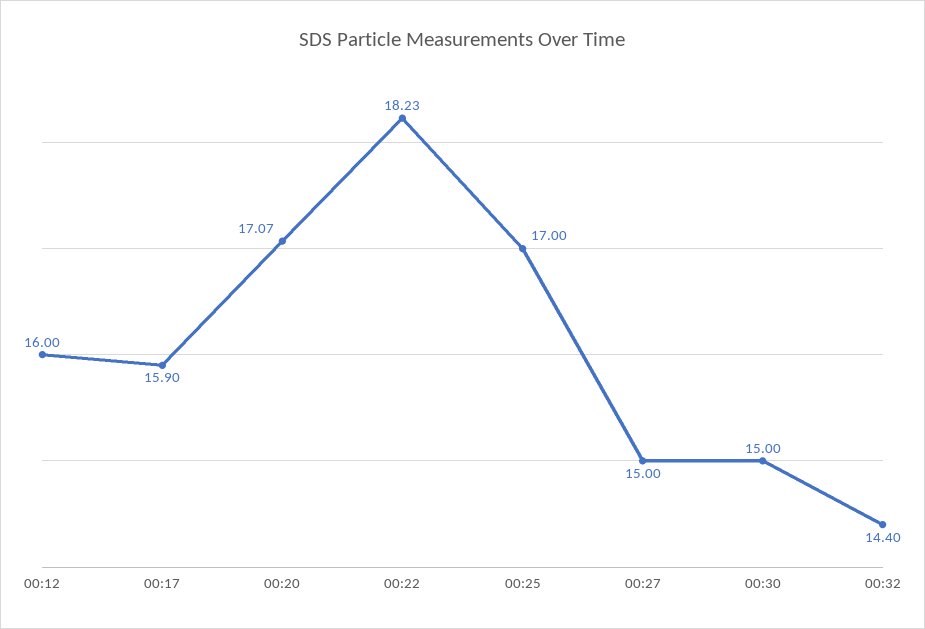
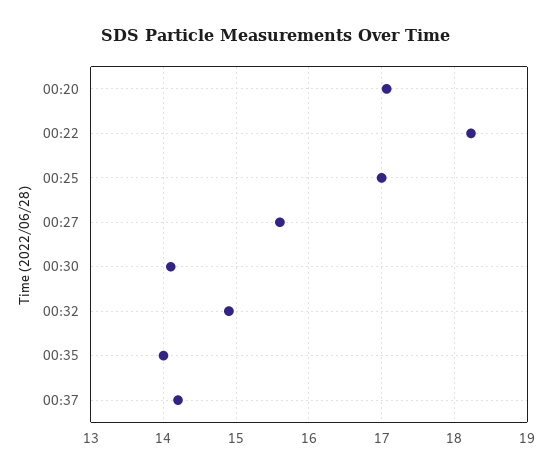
00:12: 16 -> none
00:17: 15.9 -> none
00:27: 15 -> 15.6
00:30: 15 -> 14.1
00:32: 14.4 -> 14.9
00:35: none -> 14
00:37: none -> 14.2

